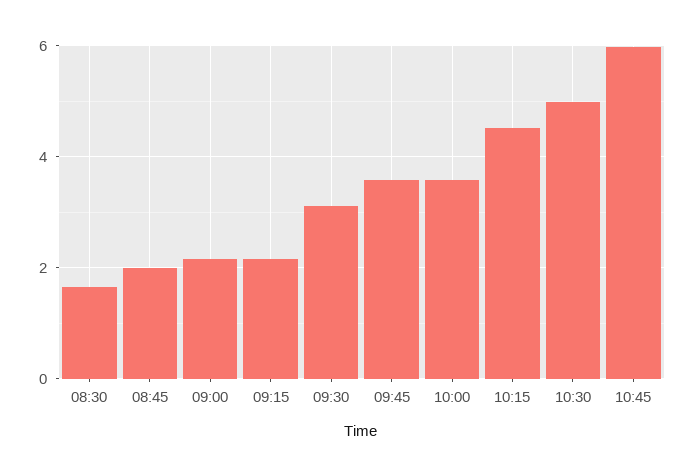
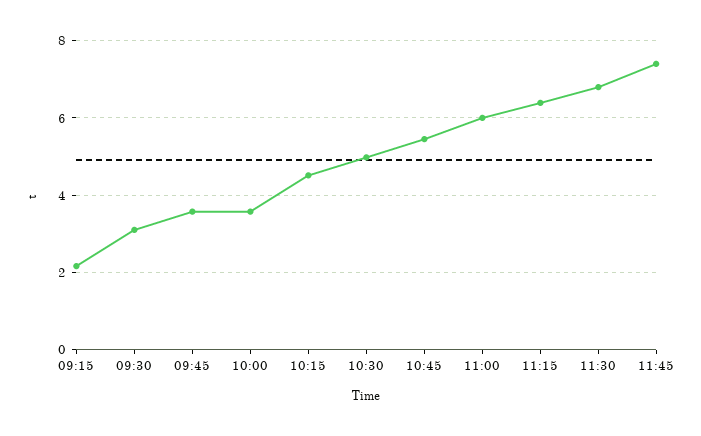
08:30: 1.6 -> none
08:45: 2 -> none
09:00: 2.2 -> none
10:45: 6 -> 5.4
11:00: none -> 6
11:15: none -> 6.4
11:30: none -> 6.8
11:45: none -> 7.4

